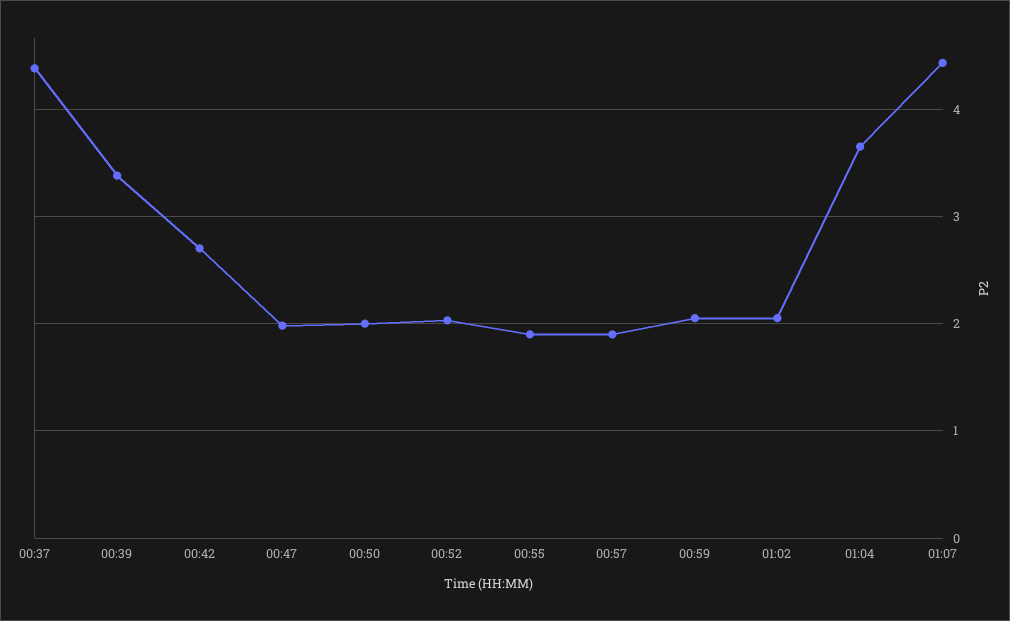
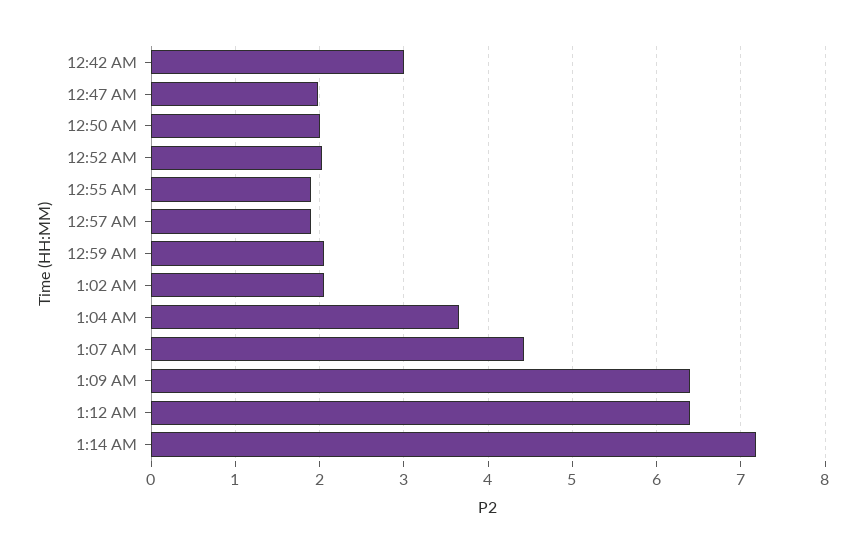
00:37: 4.4 -> none
00:39: 3.4 -> none
00:42: 2.7 -> 3
1:09 AM: none -> 6.4
1:12 AM: none -> 6.4
1:14 AM: none -> 7.2

